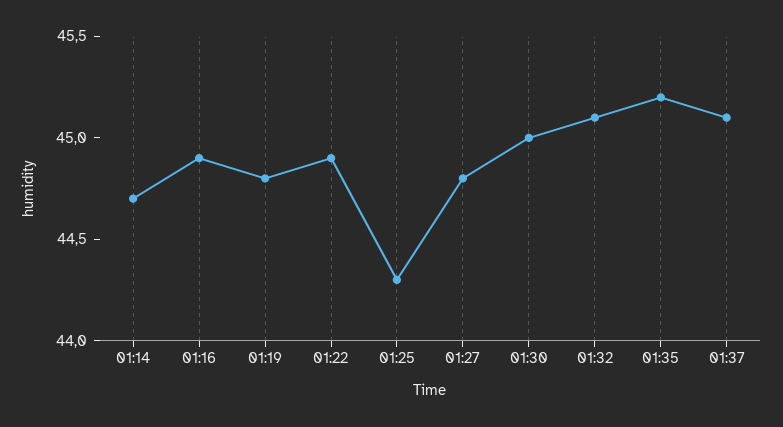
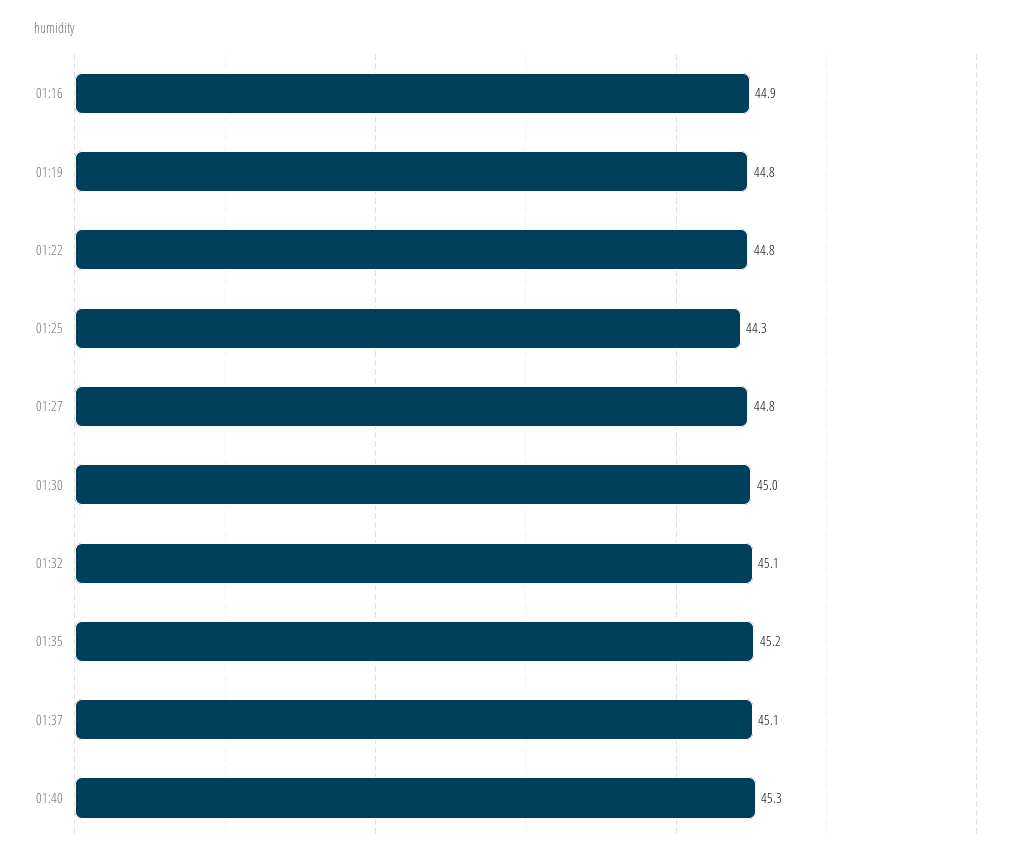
01:14: 44.7 -> none
01:22: 44.9 -> 44.8
01:40: none -> 45.3

